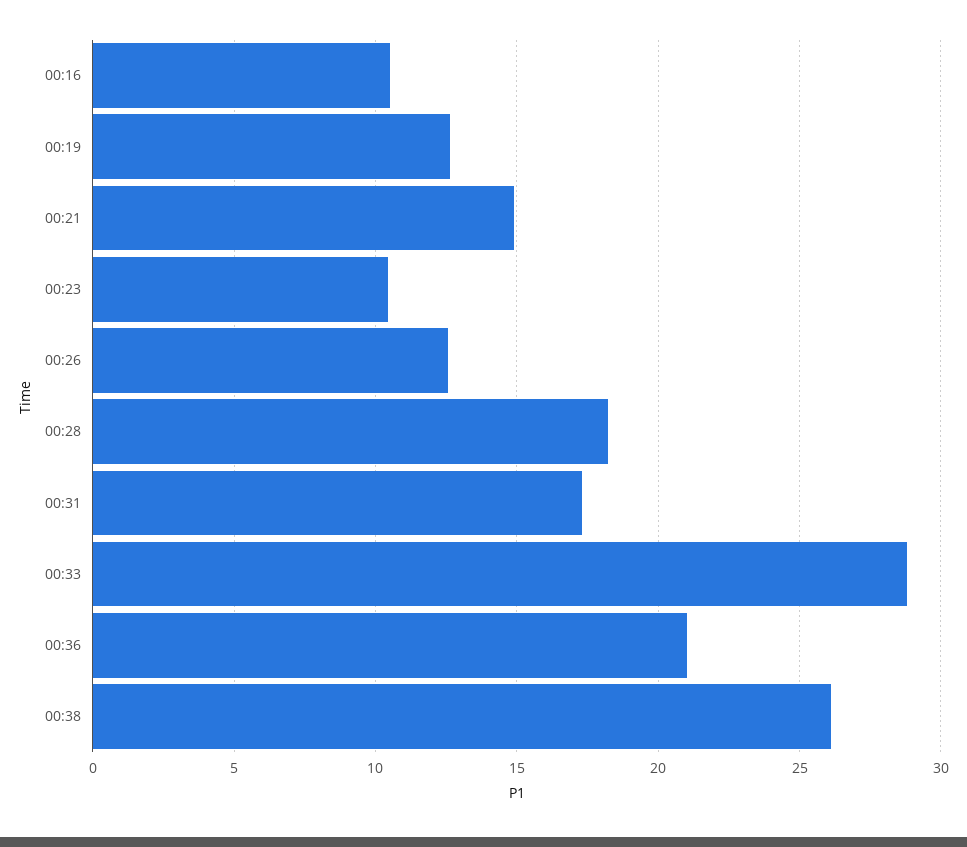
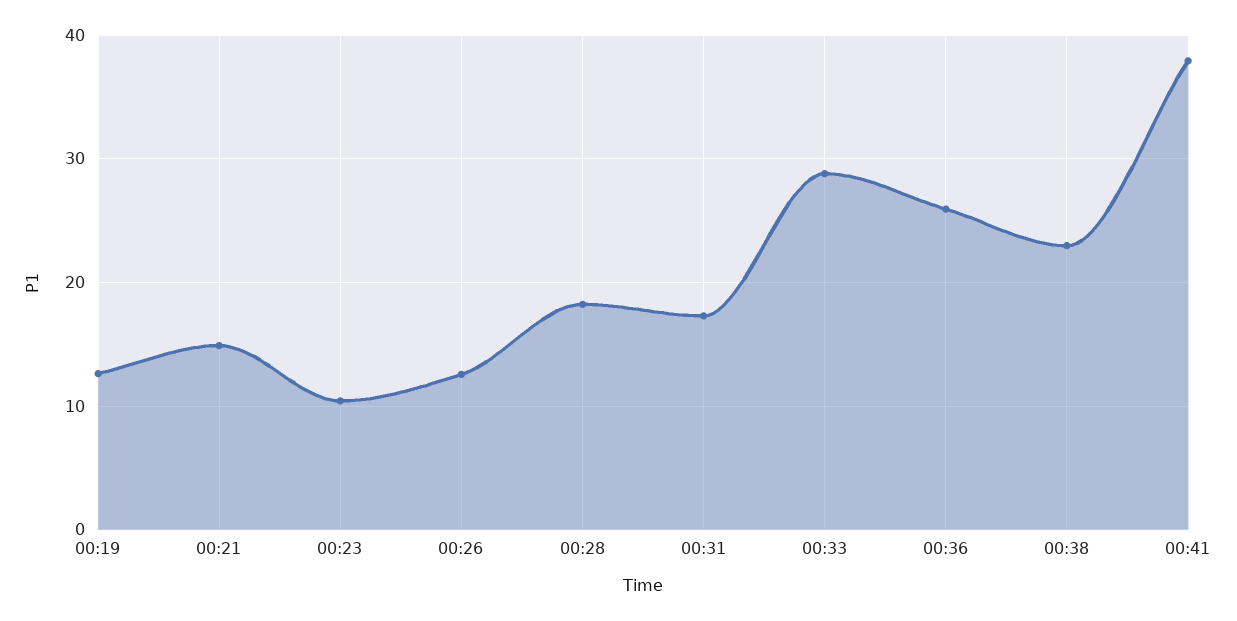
00:16: 10.5 -> none
00:36: 21 -> 26
00:38: 26 -> 23
00:41: none -> 38

